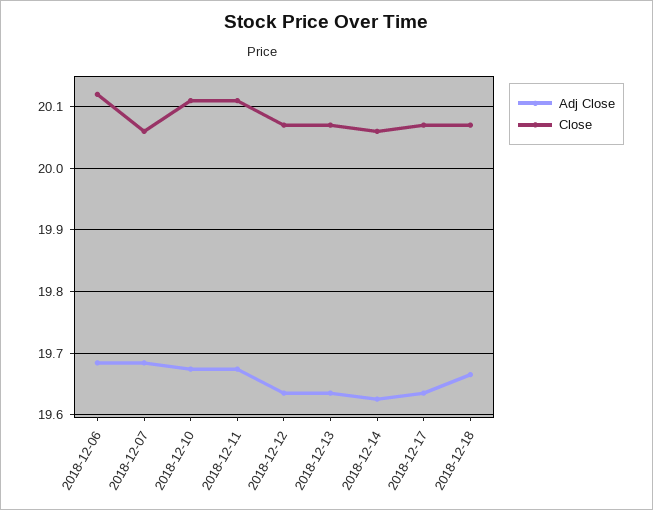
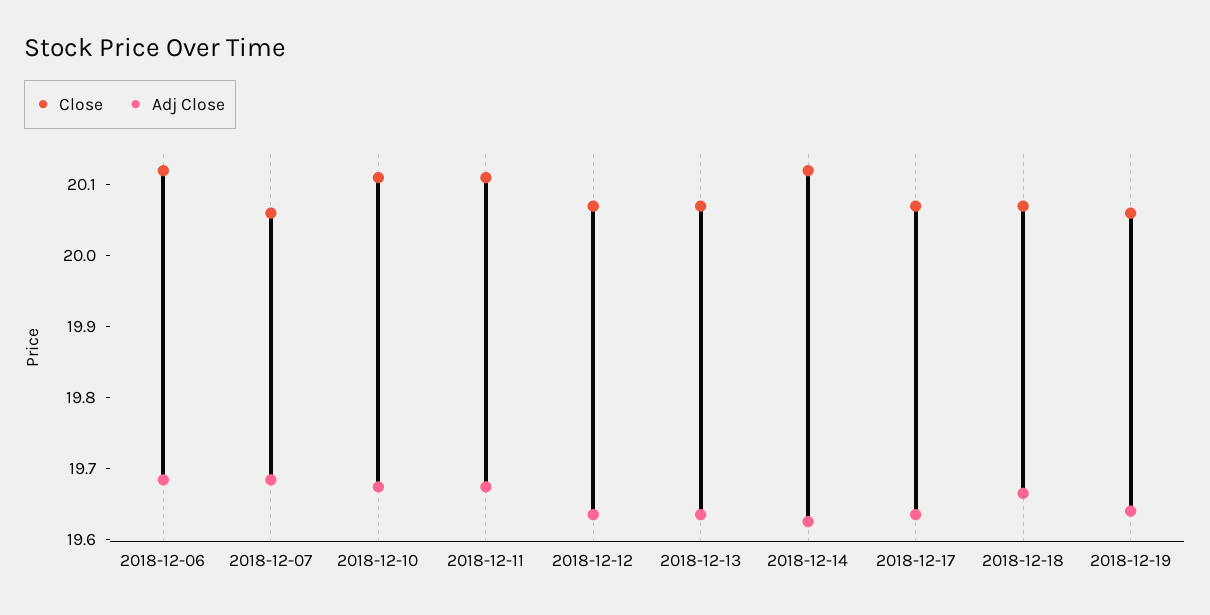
Close, 2018-12-14: 20.06 -> 20.12
Close, 2018-12-19: none -> 20.06
Adj Close, 2018-12-19: none -> 19.64

